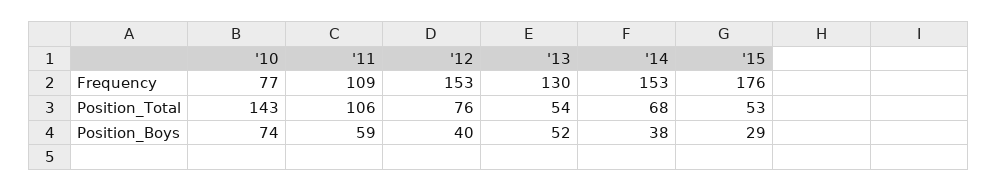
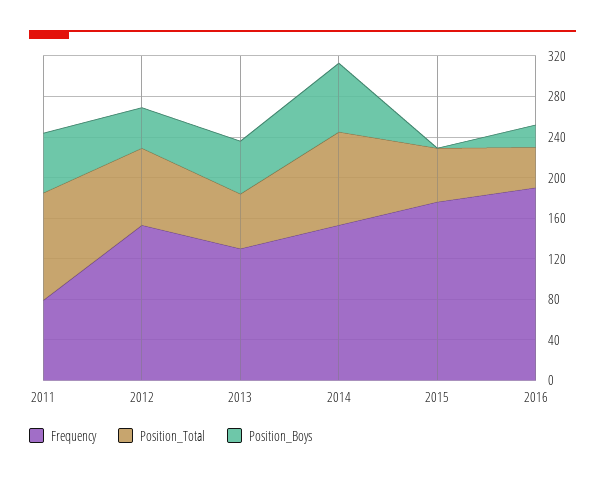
Frequency, '10: 77 -> none
Frequency, '11: 109 -> 80
Position_Total, '10: 143 -> none
Position_Total, '14: 68 -> 90
Position_Boys, '10: 74 -> none
Position_Boys, '14: 38 -> 70
Position_Boys, '15: 29 -> 0
Frequency, 2016: none -> 190
Position_Total, 2016: none -> 40
Position_Boys, 2016: none -> 20

